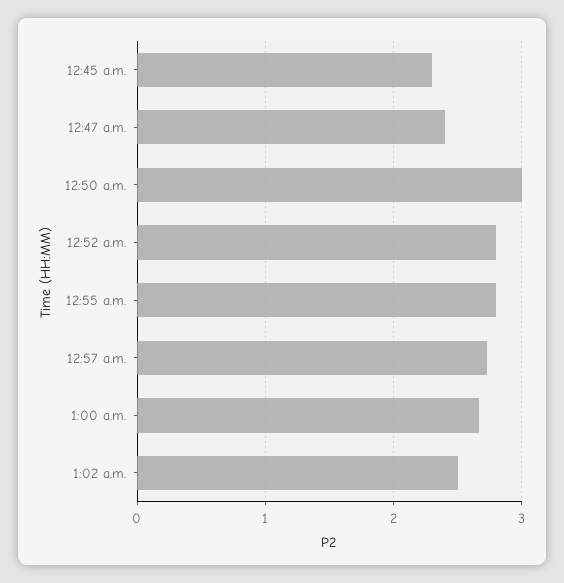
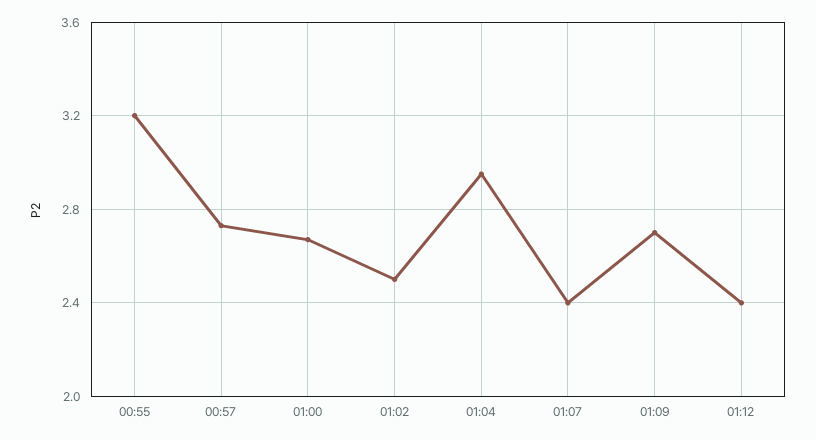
12:45 a.m.: 2.3 -> none
12:47 a.m.: 2.4 -> none
12:50 a.m.: 3 -> none
12:52 a.m.: 2.8 -> none
12:55 a.m.: 2.8 -> 3.2
01:04: none -> 2.95
01:07: none -> 2.4
01:09: none -> 2.7
01:12: none -> 2.4

